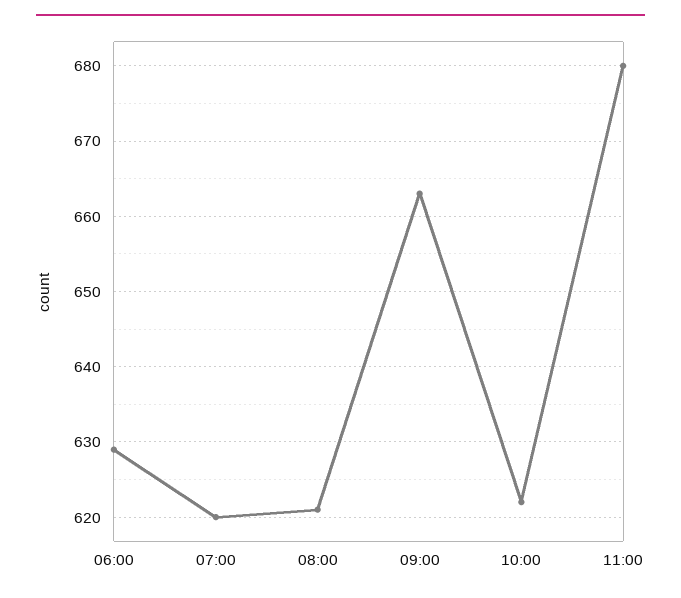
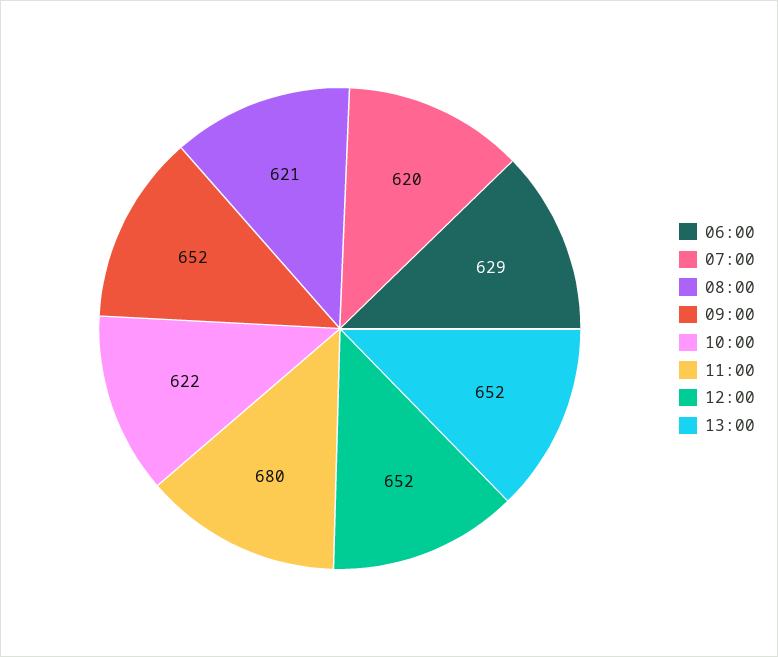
09:00: 663 -> 652
12:00: none -> 652
13:00: none -> 652

